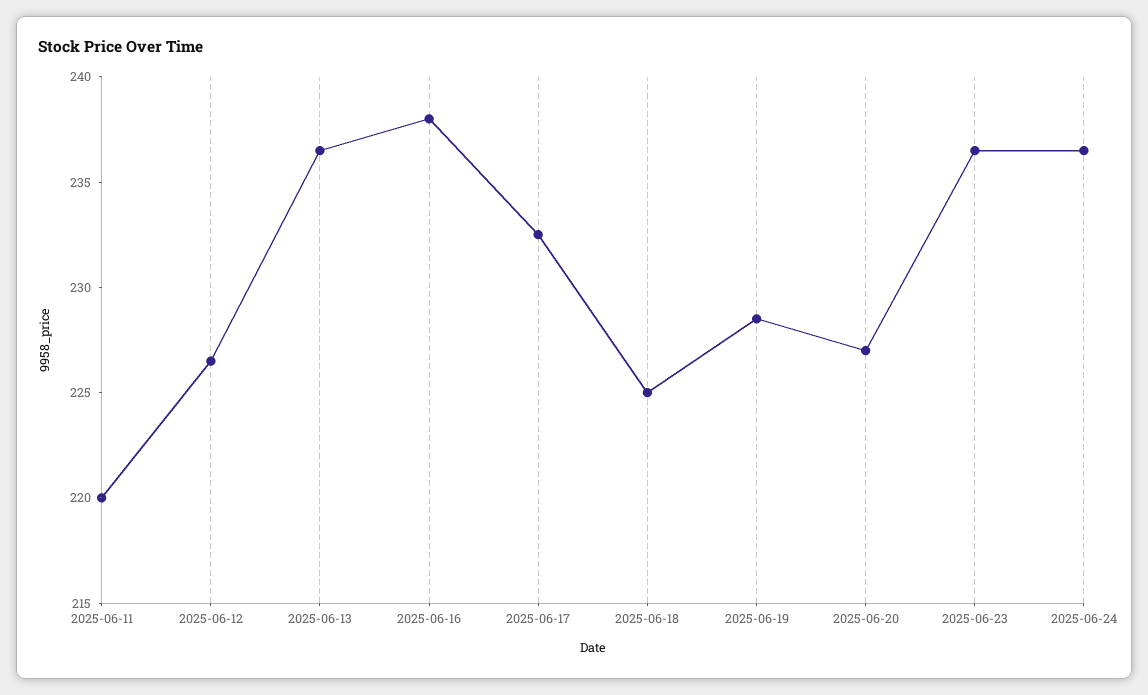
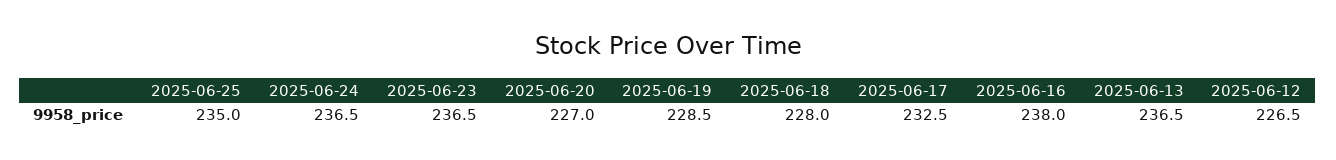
2025-06-11: 220 -> none
2025-06-18: 225 -> 228
2025-06-25: none -> 235

